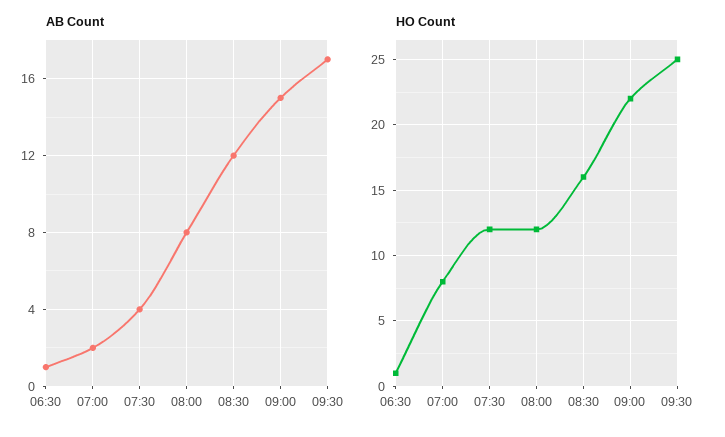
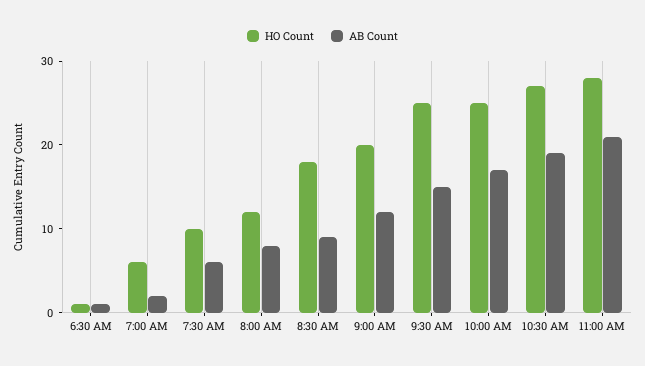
AB Count, 07:30: 4 -> 6
AB Count, 08:30: 12 -> 9
AB Count, 09:00: 15 -> 12
AB Count, 09:30: 17 -> 15
HO Count, 07:00: 8 -> 6
HO Count, 07:30: 12 -> 10
HO Count, 08:30: 16 -> 18
HO Count, 09:00: 22 -> 20
HO Count, 10:00 AM: none -> 25
AB Count, 10:00 AM: none -> 17
HO Count, 10:30 AM: none -> 27
AB Count, 10:30 AM: none -> 19
HO Count, 11:00 AM: none -> 28
AB Count, 11:00 AM: none -> 21

